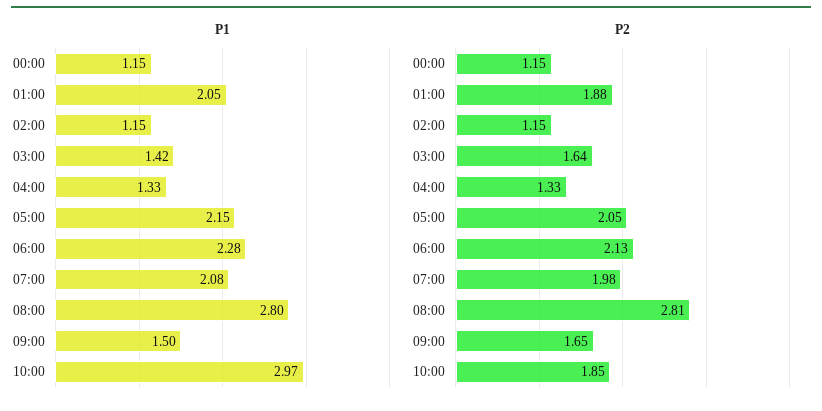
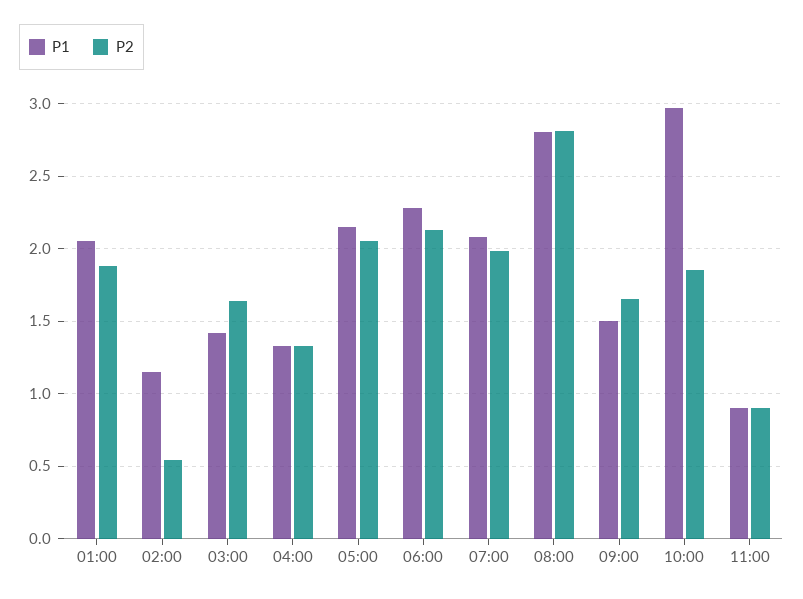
P1, 00:00: 1.15 -> none
P2, 00:00: 1.15 -> none
P2, 02:00: 1.15 -> 0.55
P1, 11:00: none -> 0.9
P2, 11:00: none -> 0.9

